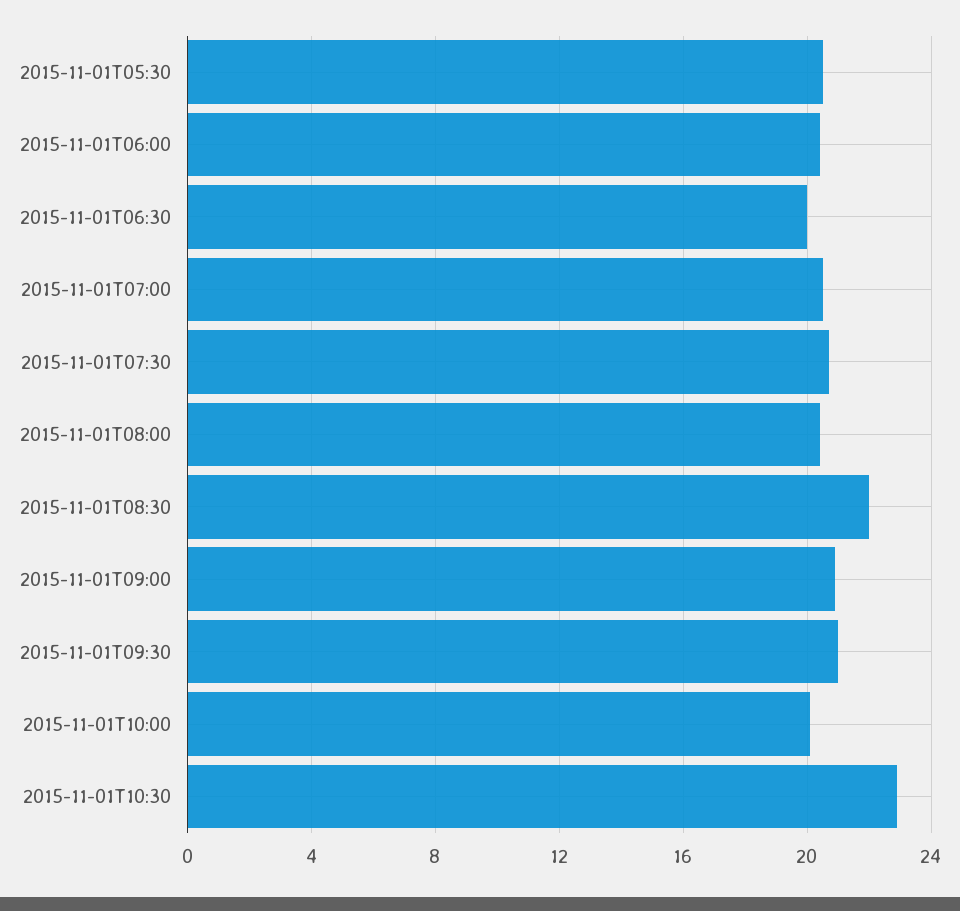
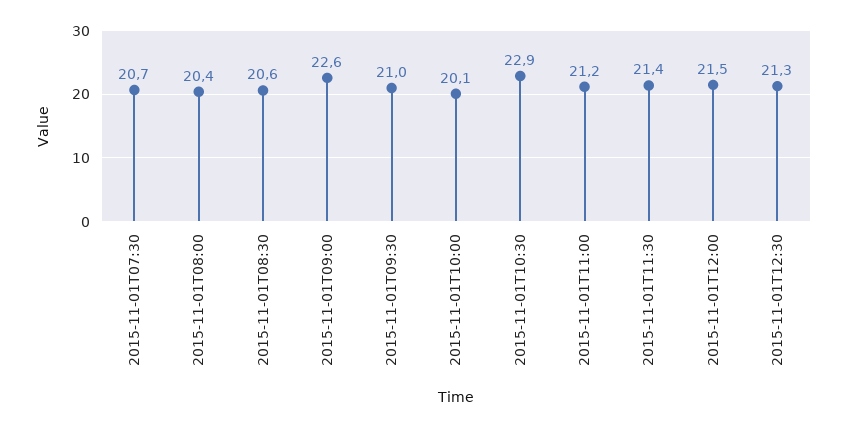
2015-11-01T05:30: 20.5 -> none
2015-11-01T06:00: 20.5 -> none
2015-11-01T06:30: 20 -> none
2015-11-01T07:00: 20.5 -> none
2015-11-01T08:30: 22 -> 20.6
2015-11-01T09:00: 21 -> 22.6
2015-11-01T11:00: none -> 21.2
2015-11-01T11:30: none -> 21.4
2015-11-01T12:00: none -> 21.5
2015-11-01T12:30: none -> 21.3

